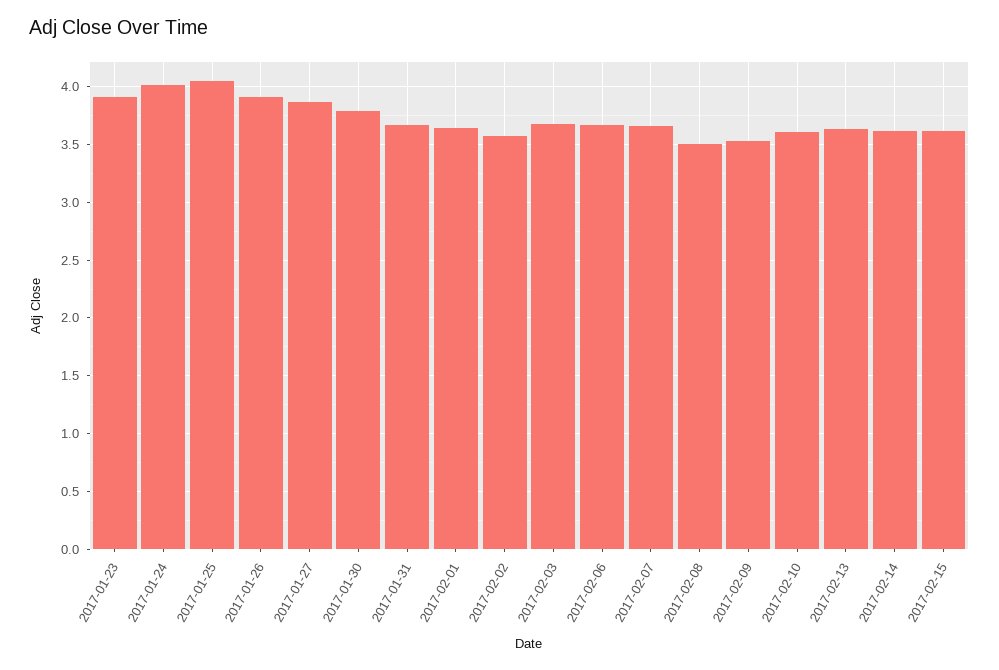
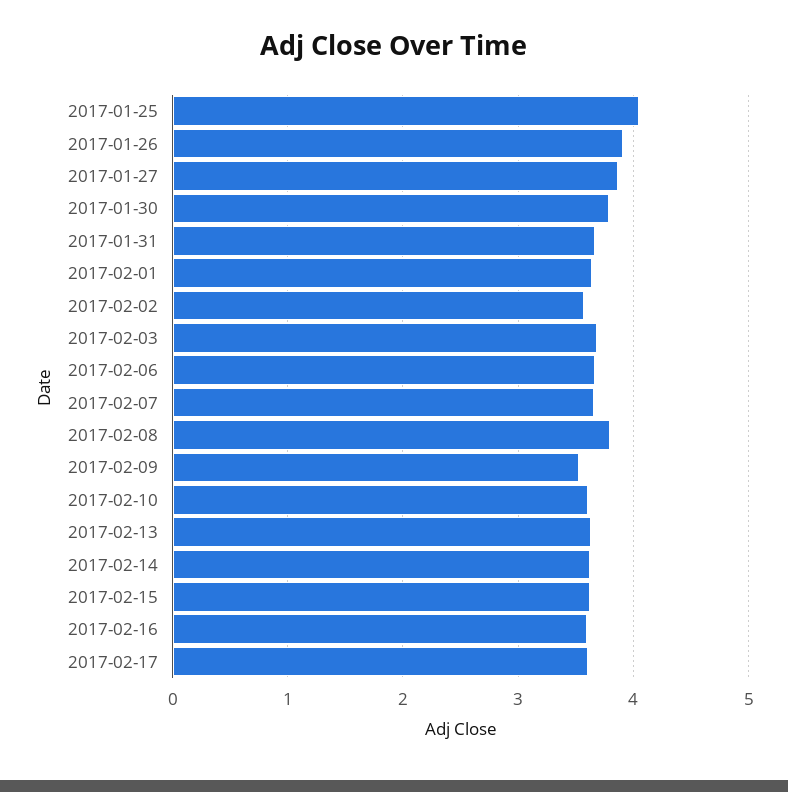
2017-01-23: 3.9 -> none
2017-01-24: 4 -> none
2017-02-08: 3.5 -> 3.8
2017-02-16: none -> 3.6
2017-02-17: none -> 3.6

